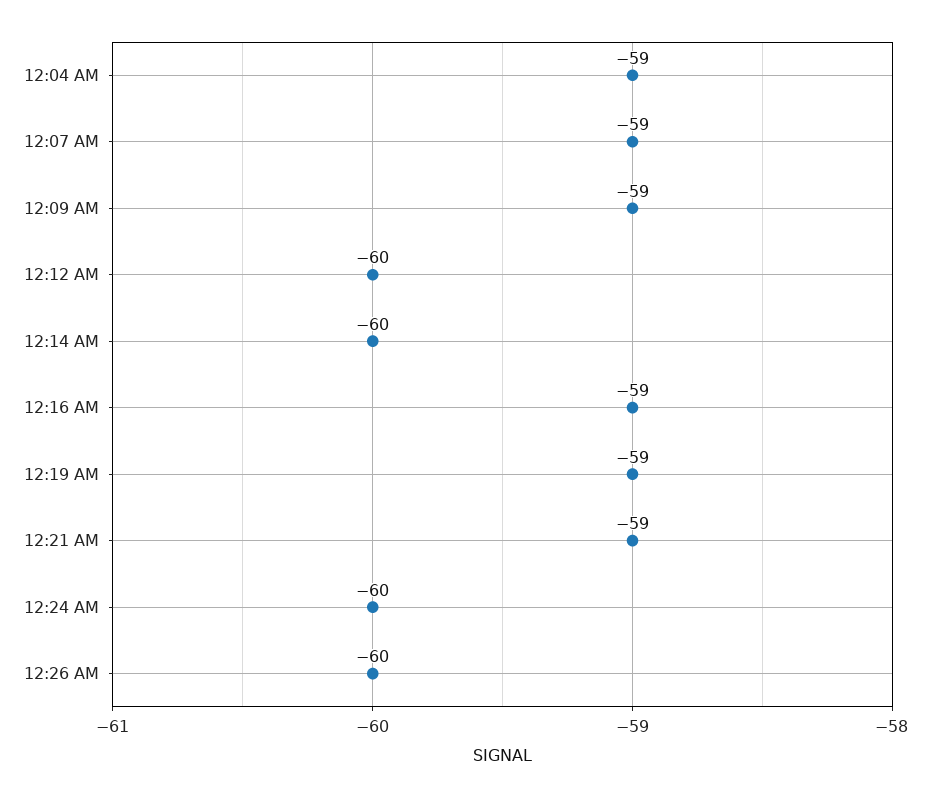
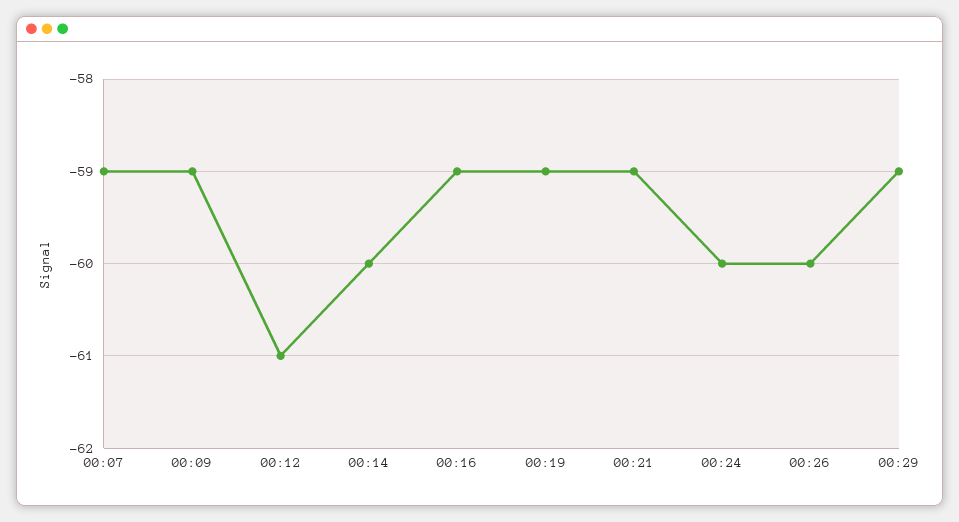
12:04 AM: -59 -> none
12:12 AM: -60 -> -61
00:29: none -> -59

